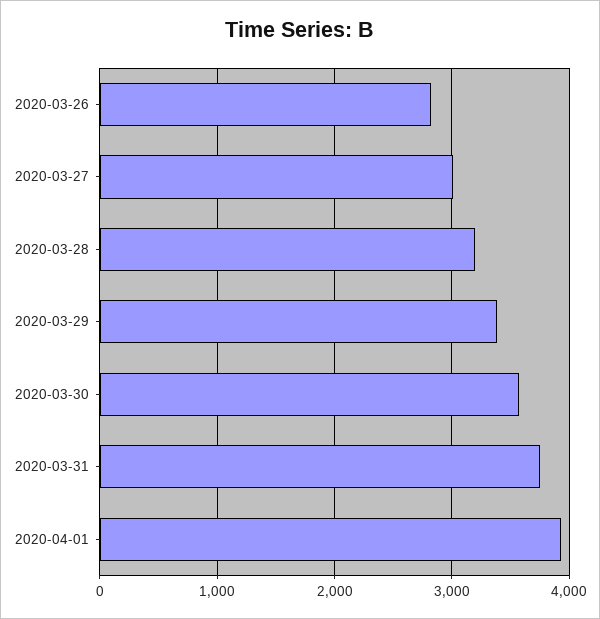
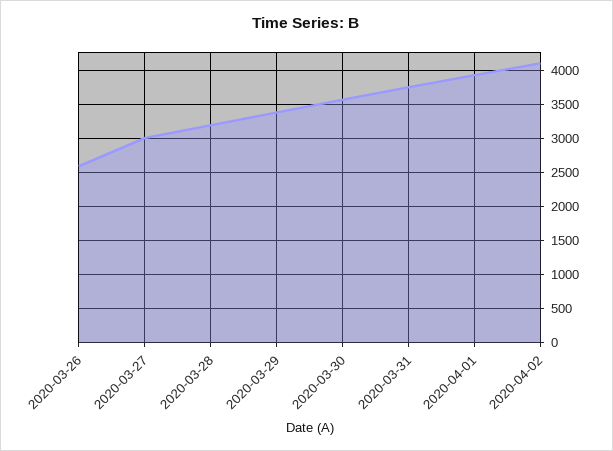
2020-03-26: 2800 -> 2600
2020-04-02: none -> 4100

